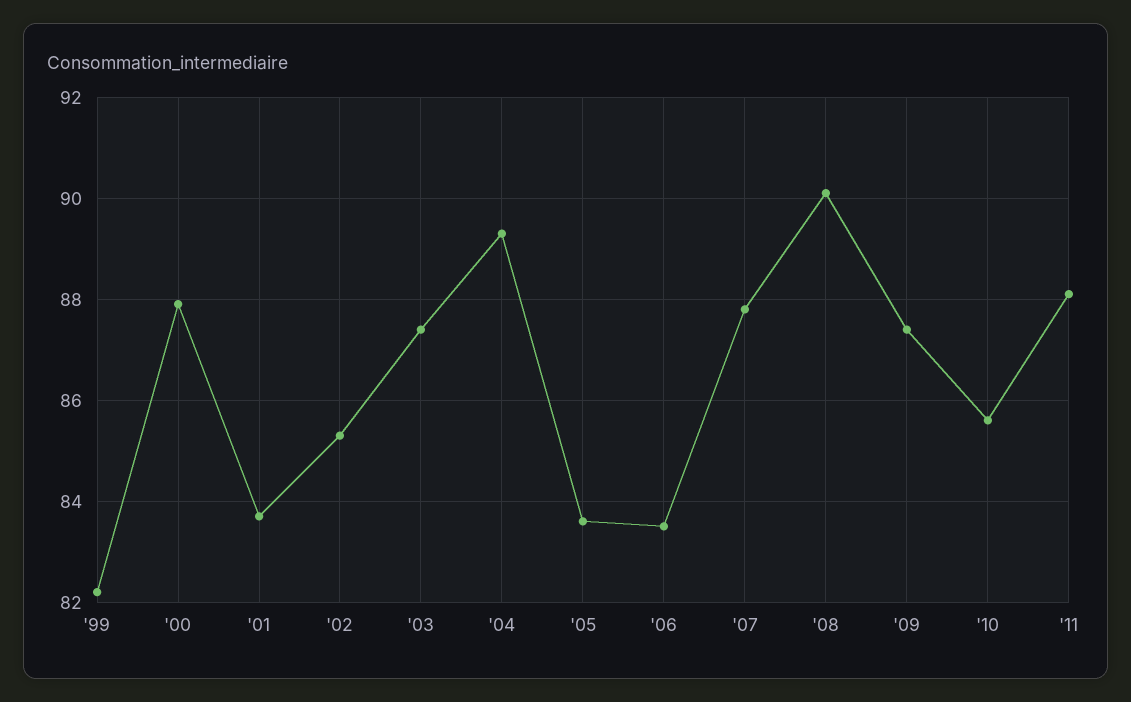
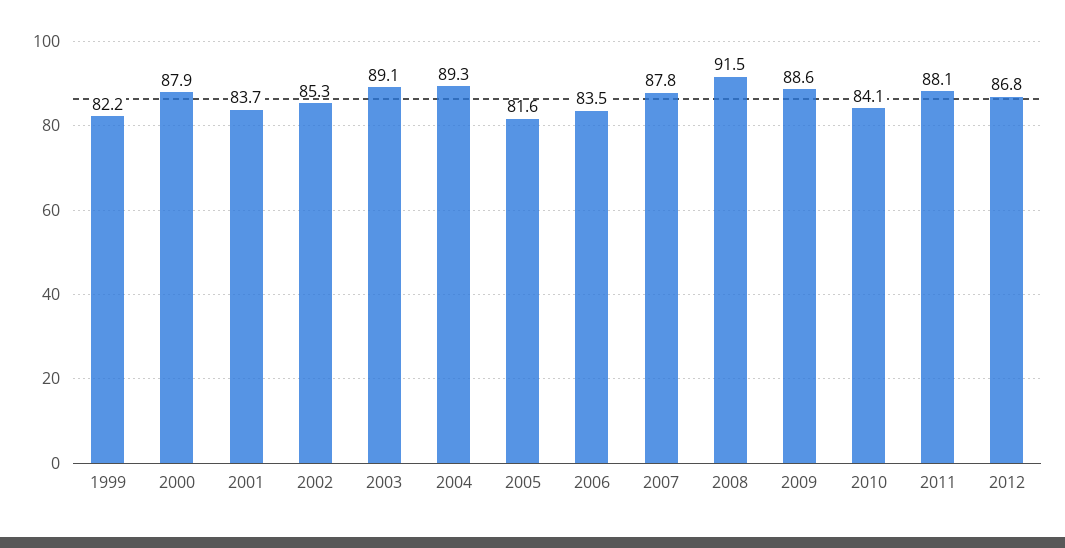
'03: 87.5 -> 89.1
'05: 83.5 -> 81.6
'08: 90 -> 91.5
'09: 87.5 -> 88.6
'10: 85.5 -> 84.1
2012: none -> 86.8

